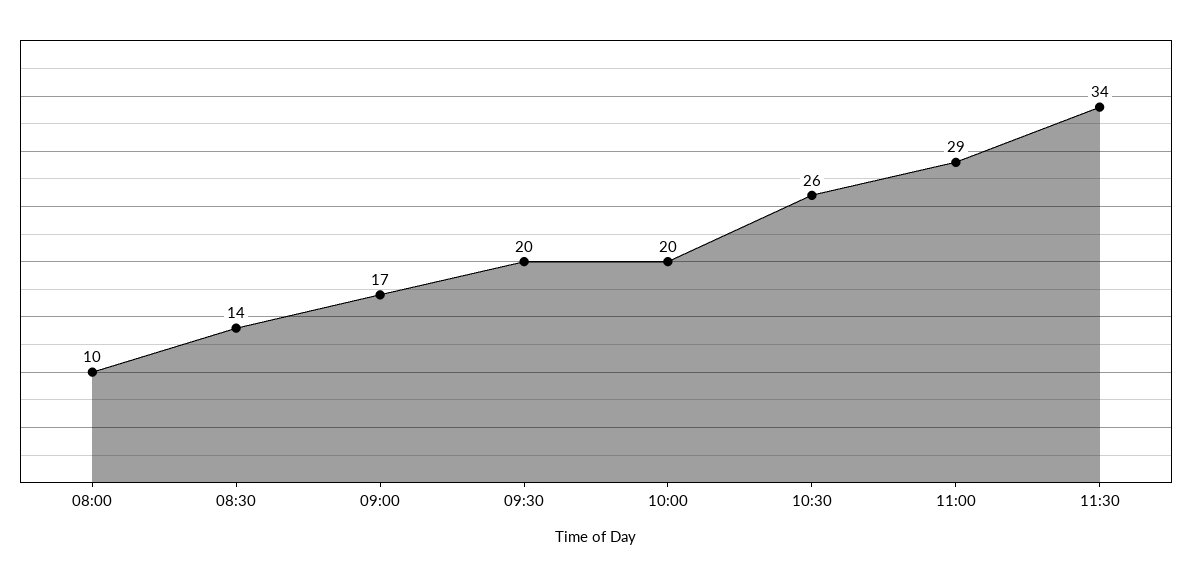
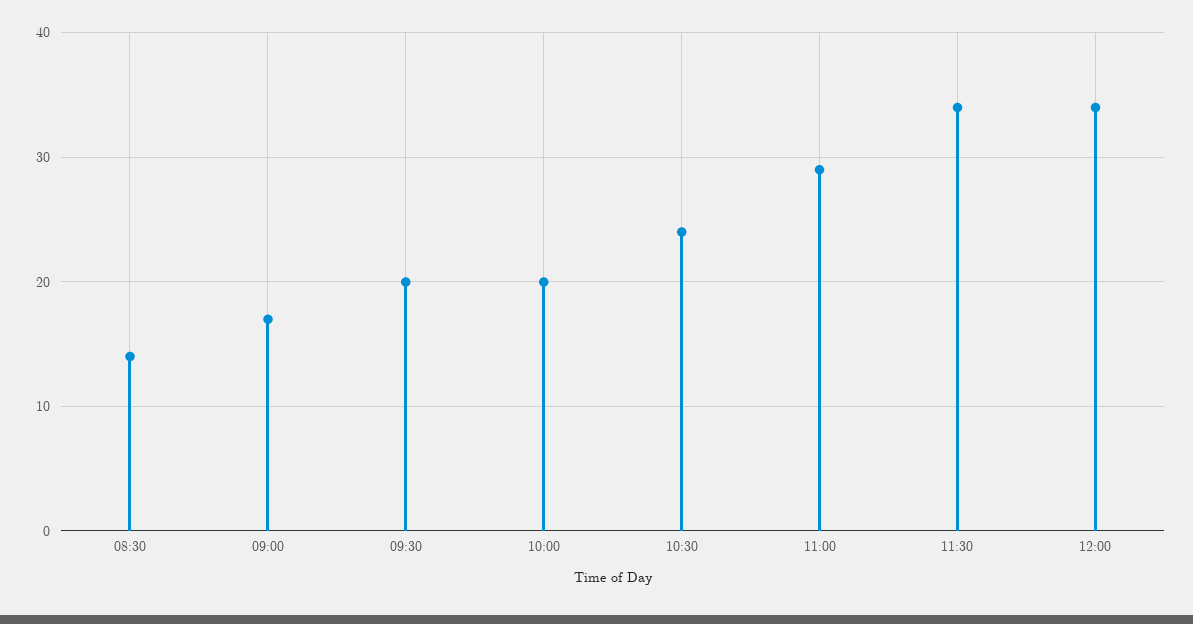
08:00: 10 -> none
10:30: 26 -> 24
12:00: none -> 34

